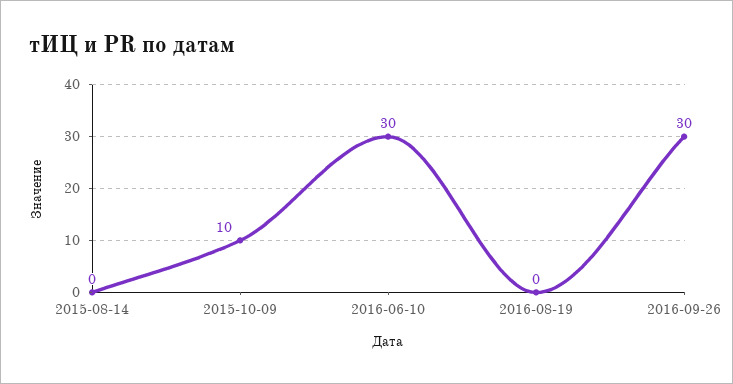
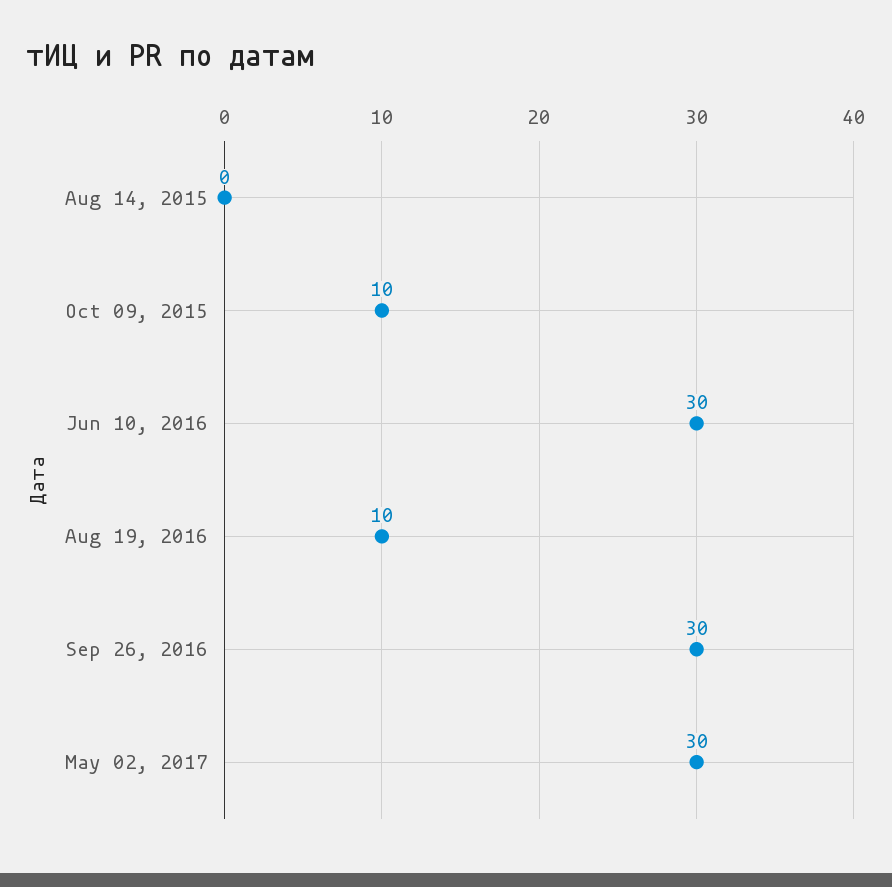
2016-08-19: 0 -> 10
May 02, 2017: none -> 30

